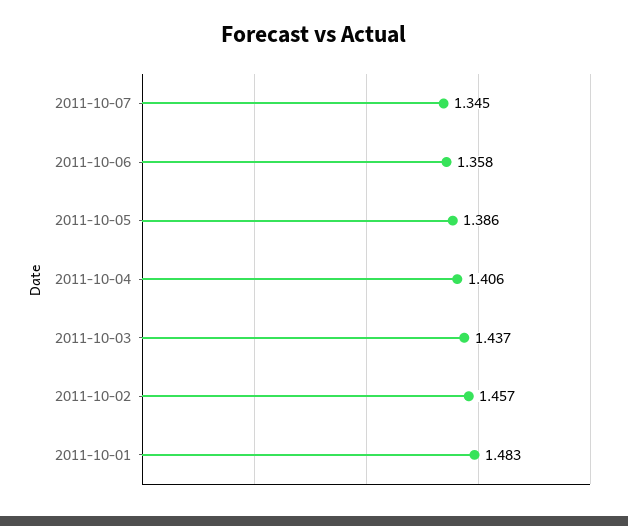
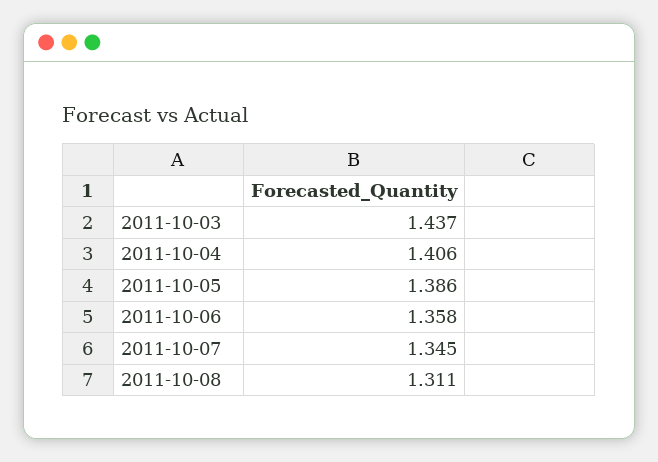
2011-10-02: 1.457 -> none
2011-10-01: 1.483 -> none
2011-10-08: none -> 1.311

